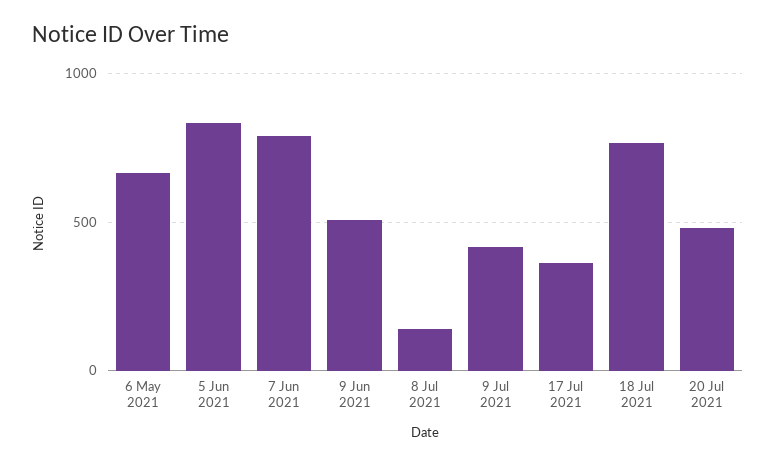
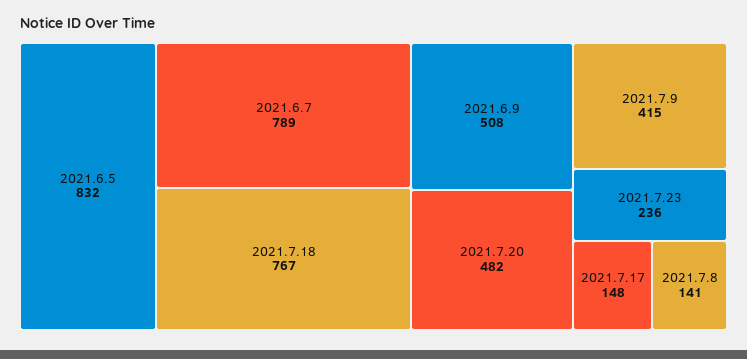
6 May 2021: 650 -> none
17 Jul 2021: 350 -> 148
2021.7.23: none -> 236

